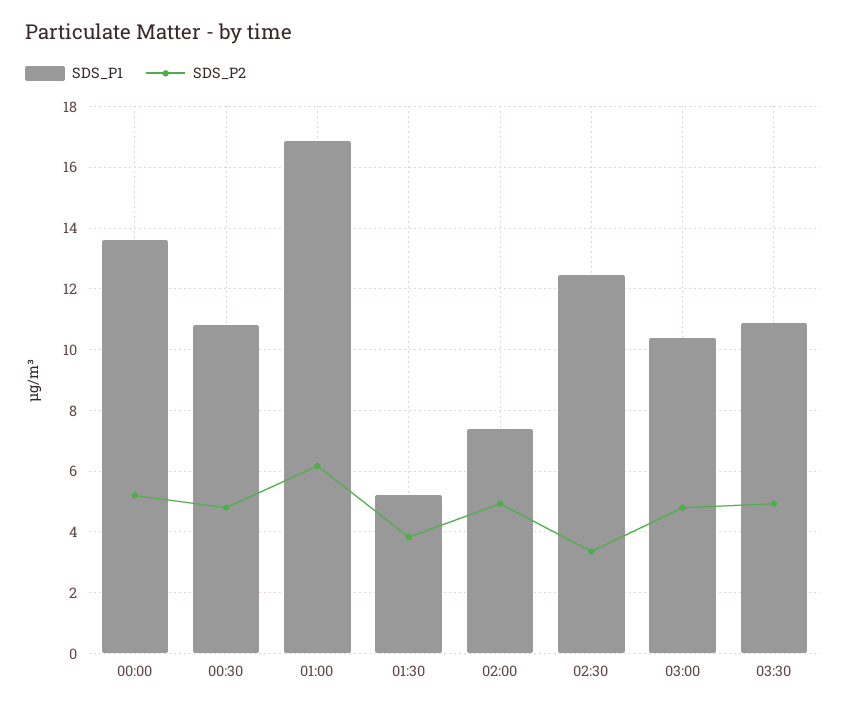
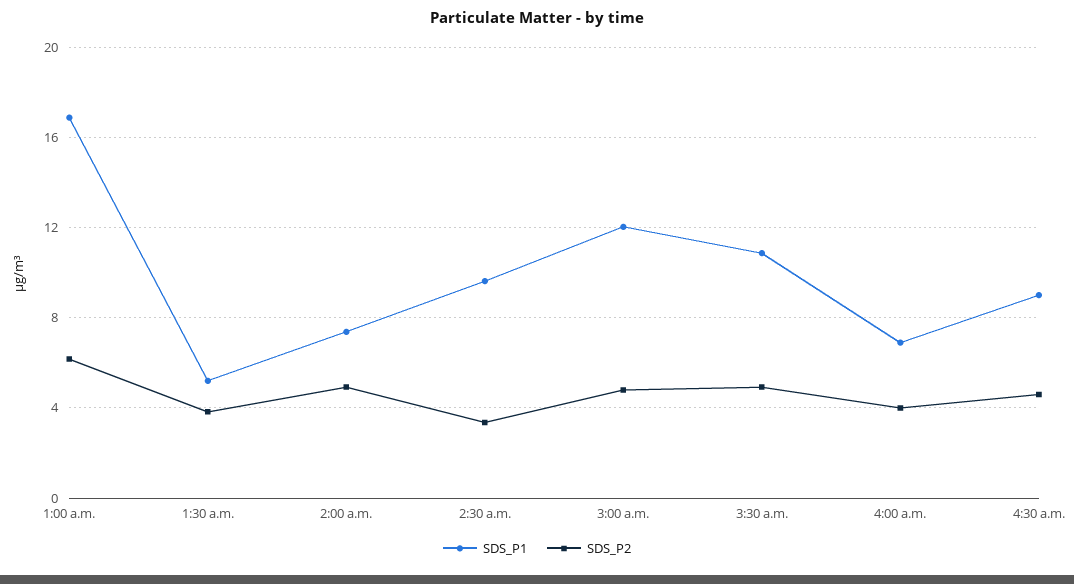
SDS_P1, 00:00: 13.6 -> none
SDS_P2, 00:00: 5.2 -> none
SDS_P1, 00:30: 10.8 -> none
SDS_P2, 00:30: 4.8 -> none
SDS_P1, 02:30: 12.4 -> 9.5
SDS_P1, 03:00: 10.4 -> 12
SDS_P1, 4:00 a.m.: none -> 7
SDS_P2, 4:00 a.m.: none -> 4
SDS_P1, 4:30 a.m.: none -> 9
SDS_P2, 4:30 a.m.: none -> 4.5

